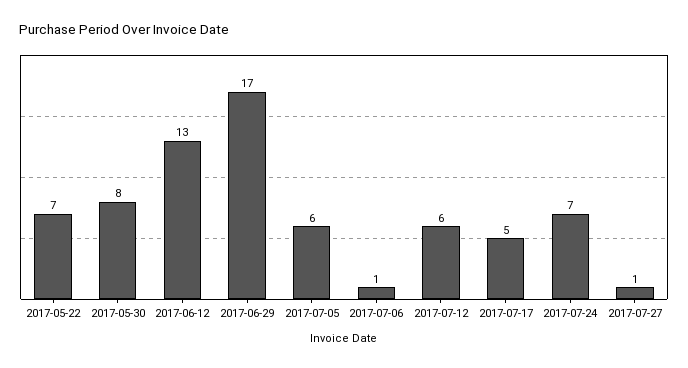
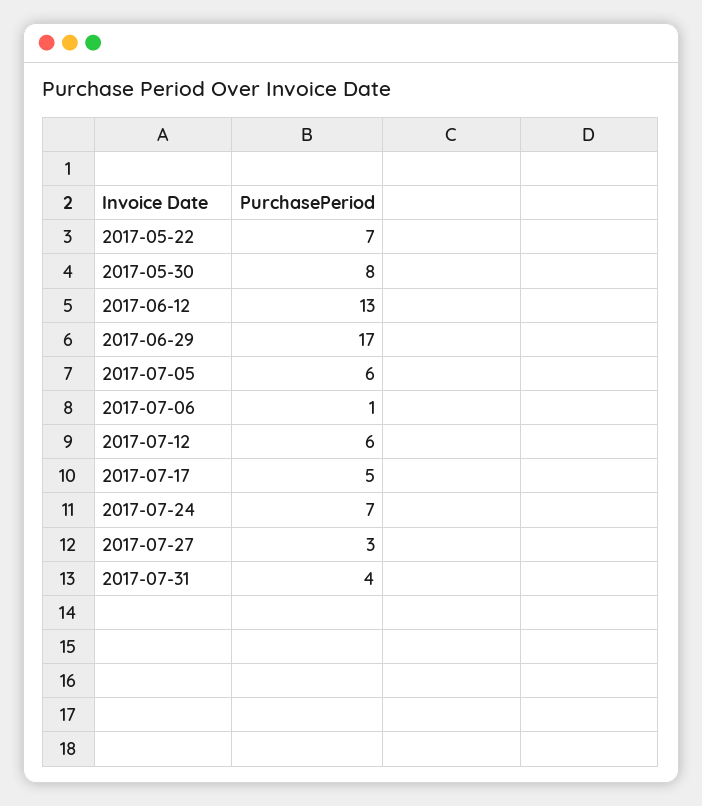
2017-07-27: 1 -> 3
2017-07-31: none -> 4

